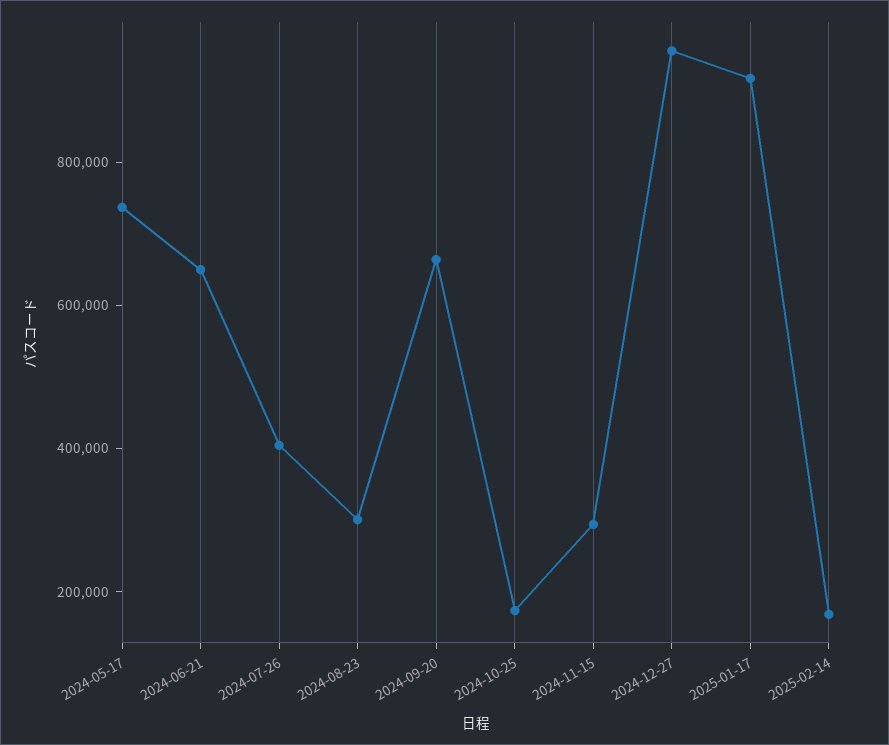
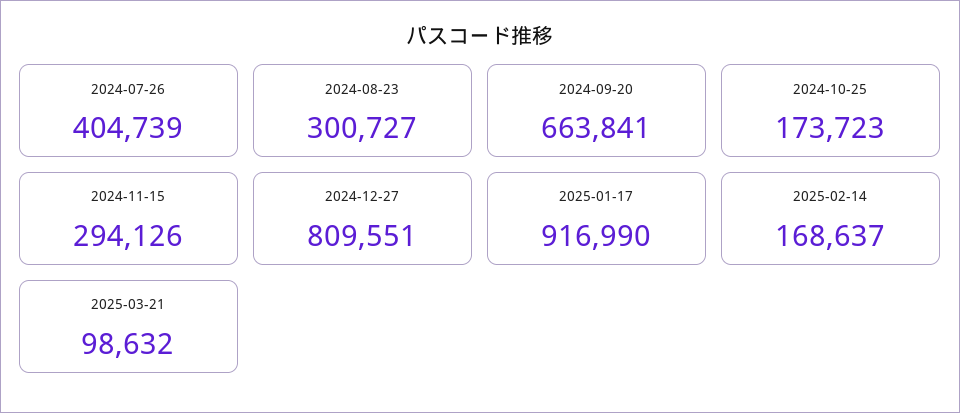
2024-05-17: 750000 -> none
2024-06-21: 650000 -> none
2024-12-27: 950000 -> 809551
2025-03-21: none -> 98632

